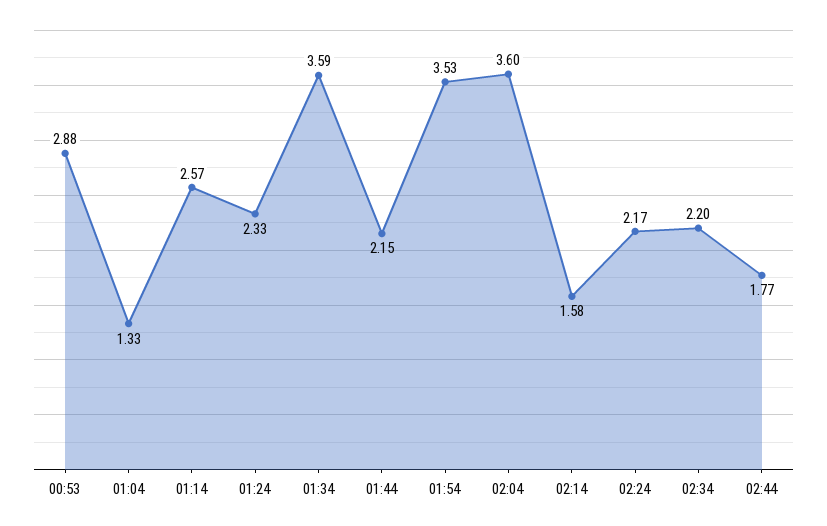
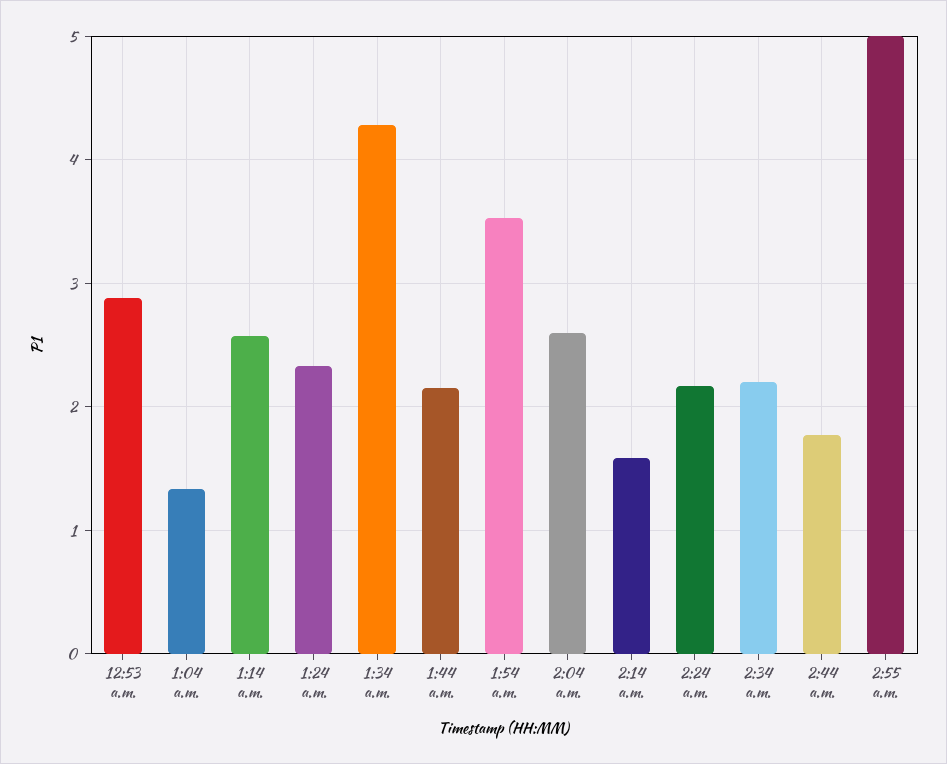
01:34: 3.59 -> 4.3
02:04: 3.6 -> 2.6
2:55 a.m.: none -> 5

